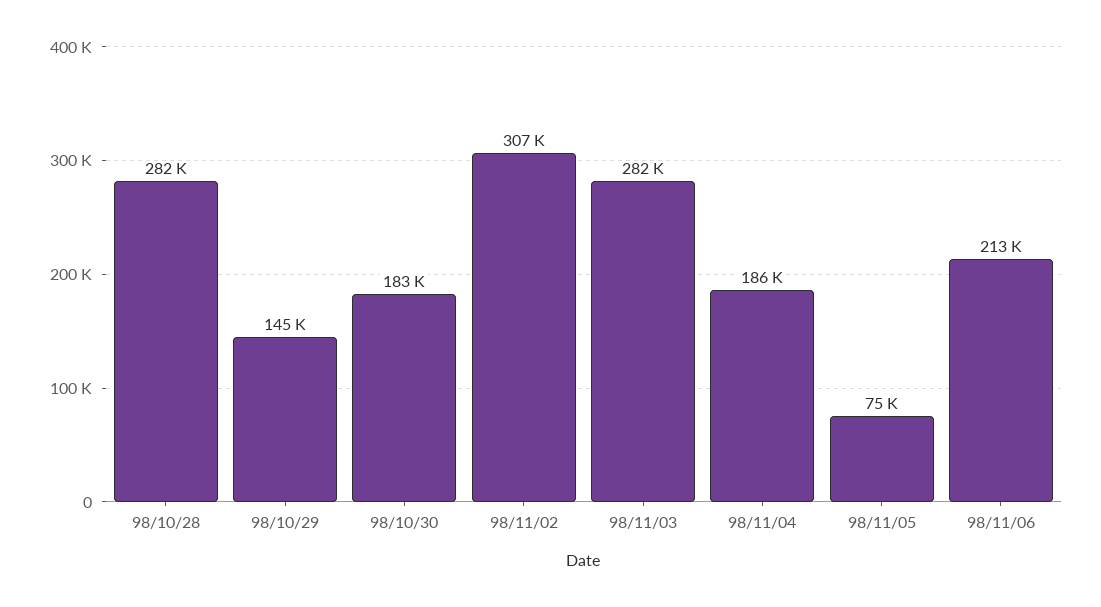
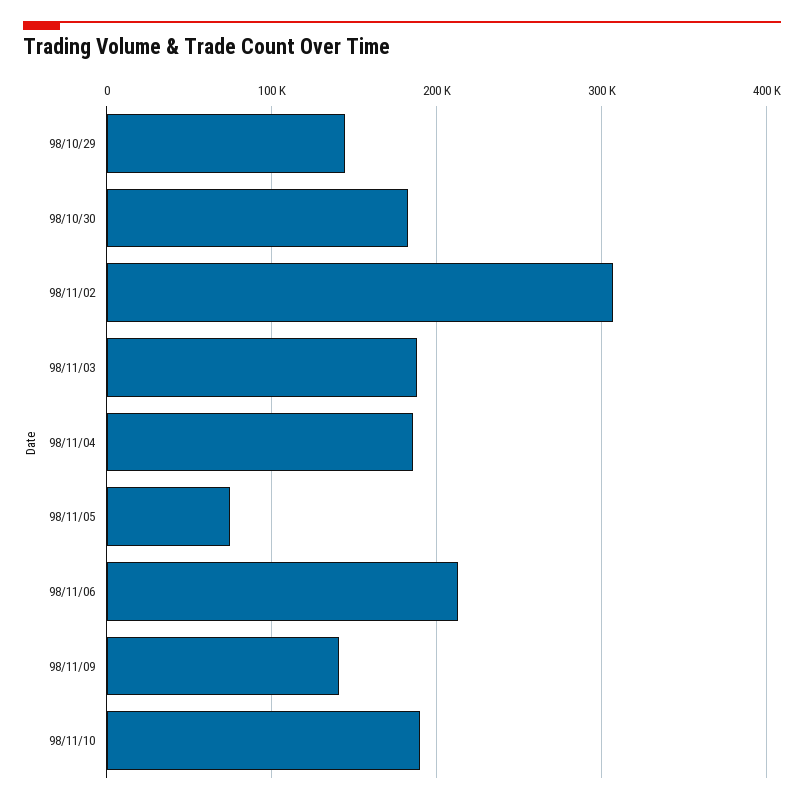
98/10/28: 282000 -> none
98/11/03: 282000 -> 190000
98/11/09: none -> 140000
98/11/10: none -> 190000

